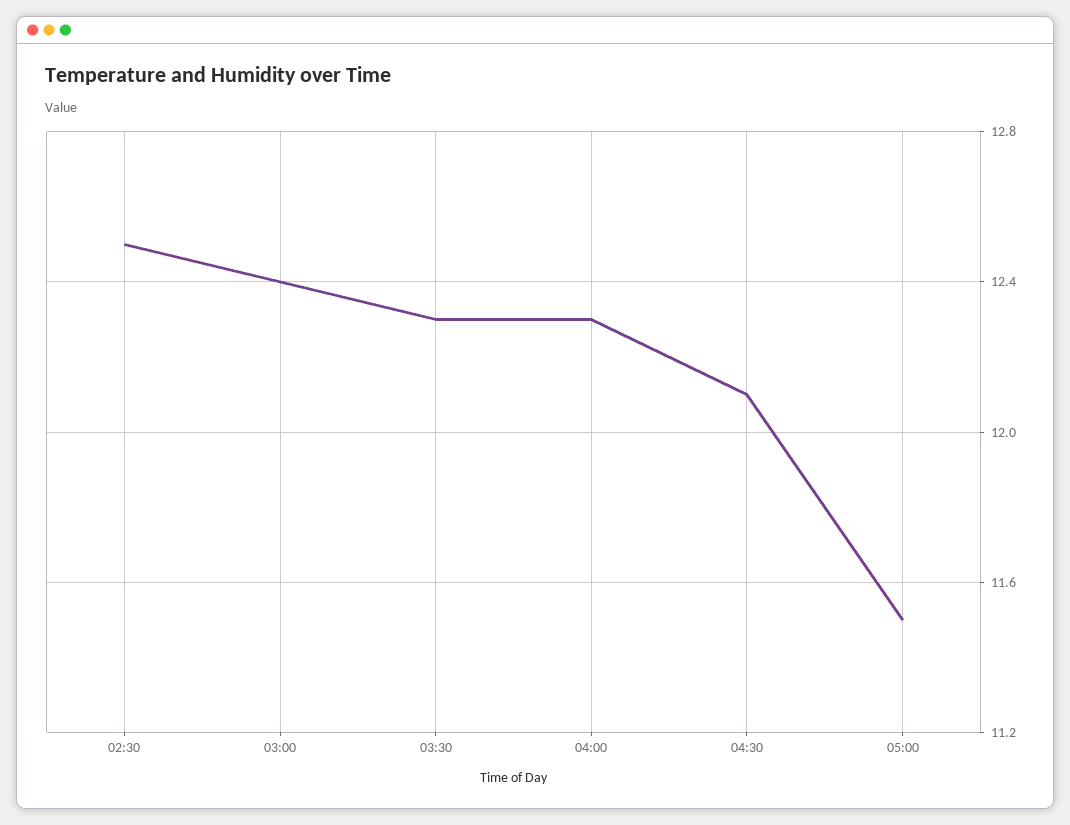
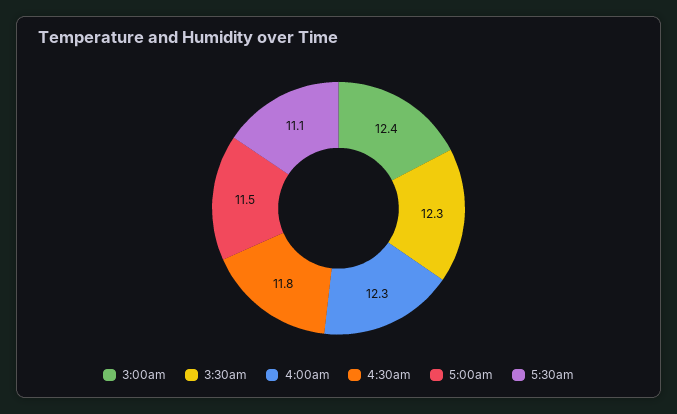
02:30: 12.5 -> none
04:30: 12.1 -> 11.8
5:30am: none -> 11.1

